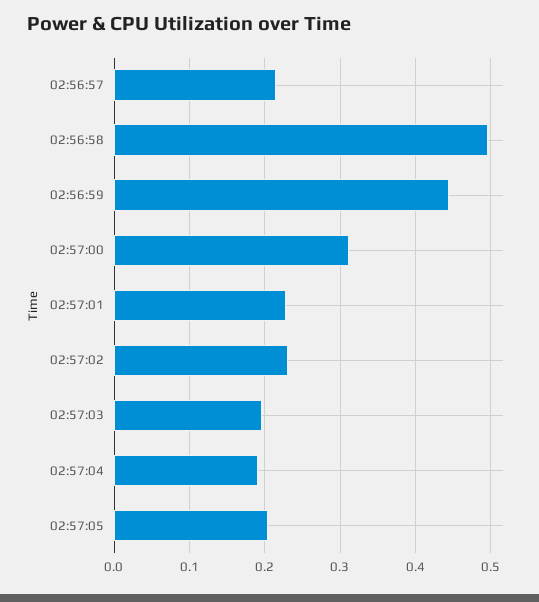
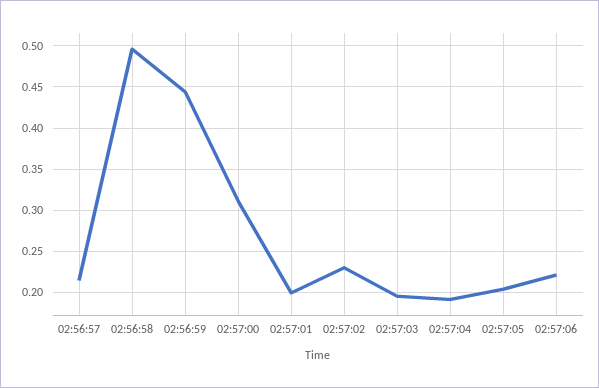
02:57:01: 0.23 -> 0.2
02:57:06: none -> 0.22

